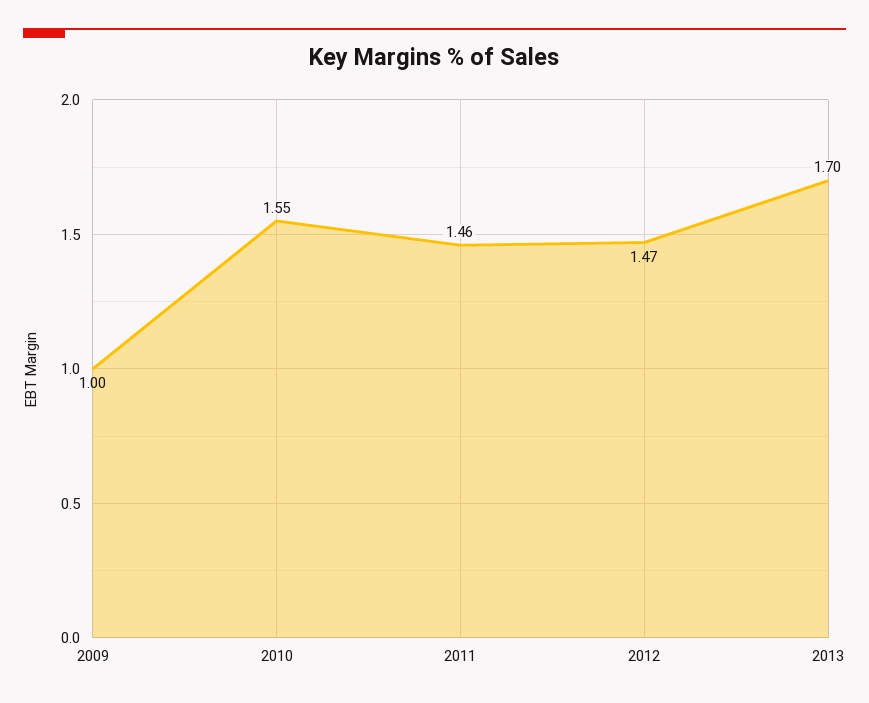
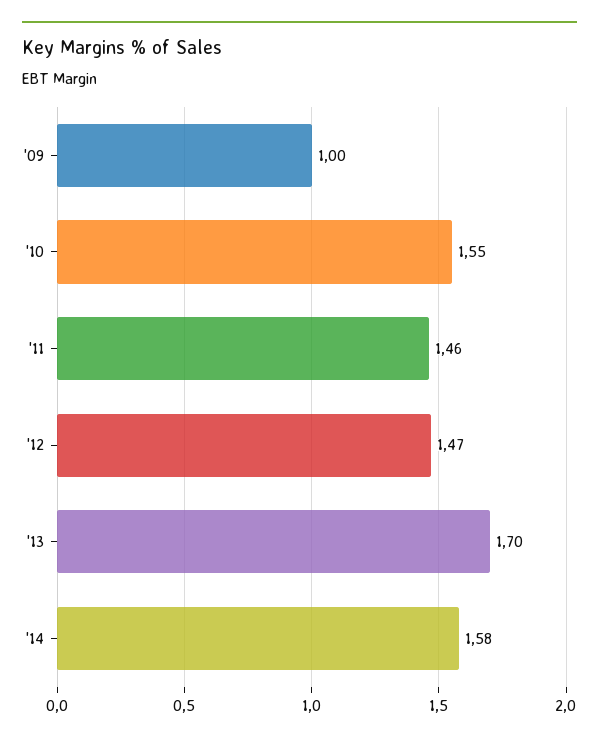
'14: none -> 1.58

